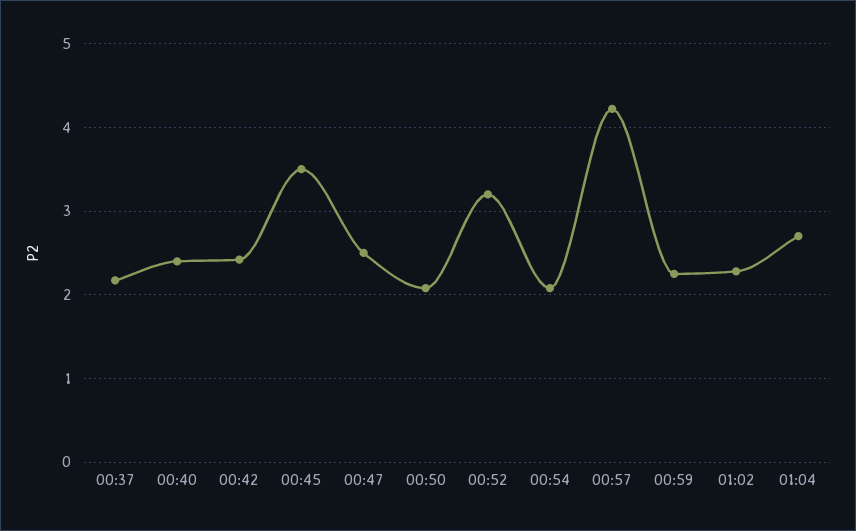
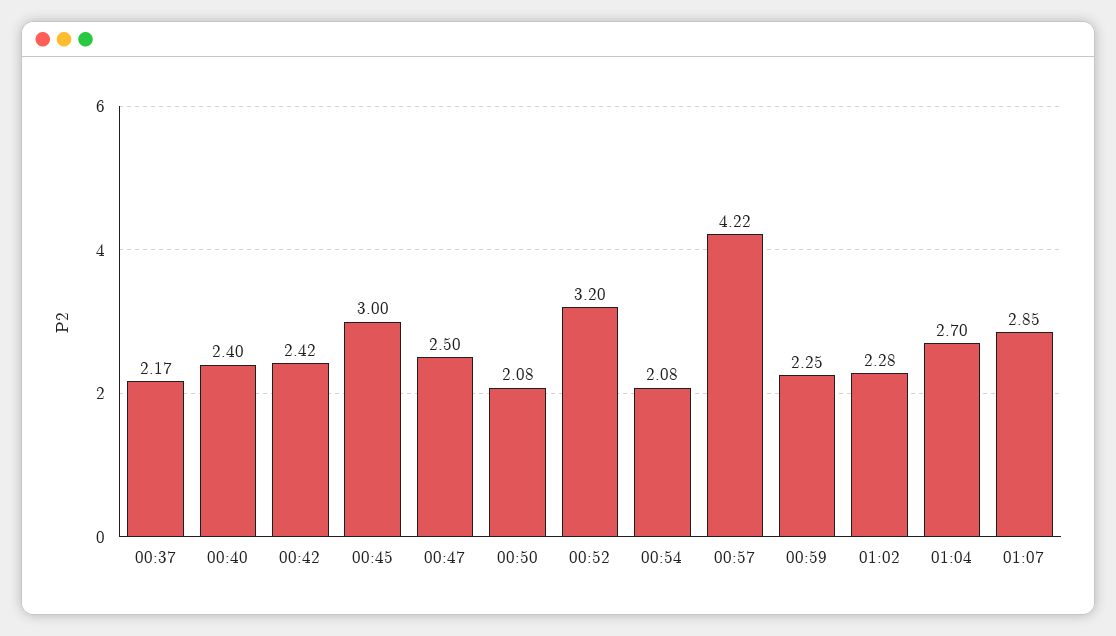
00:45: 3.5 -> 3
01:07: none -> 2.85

